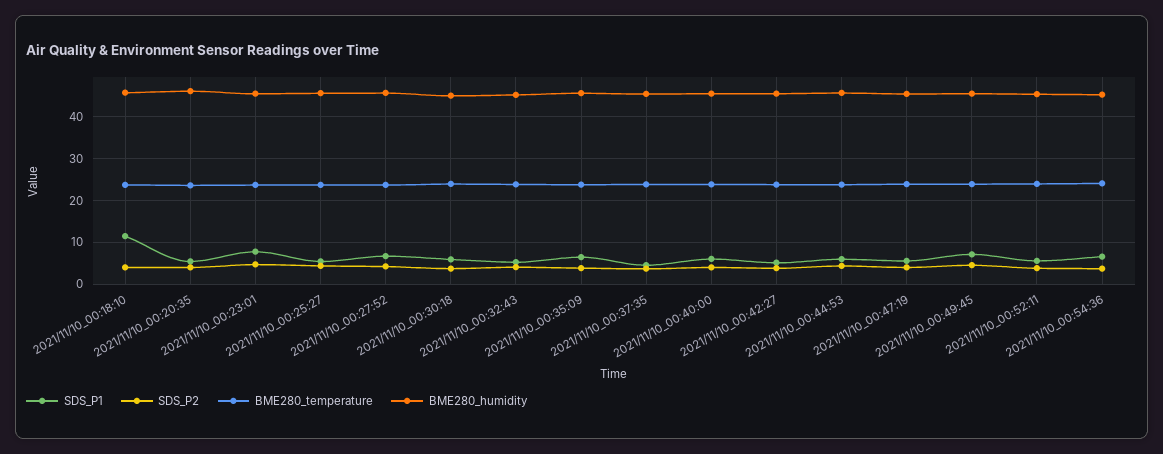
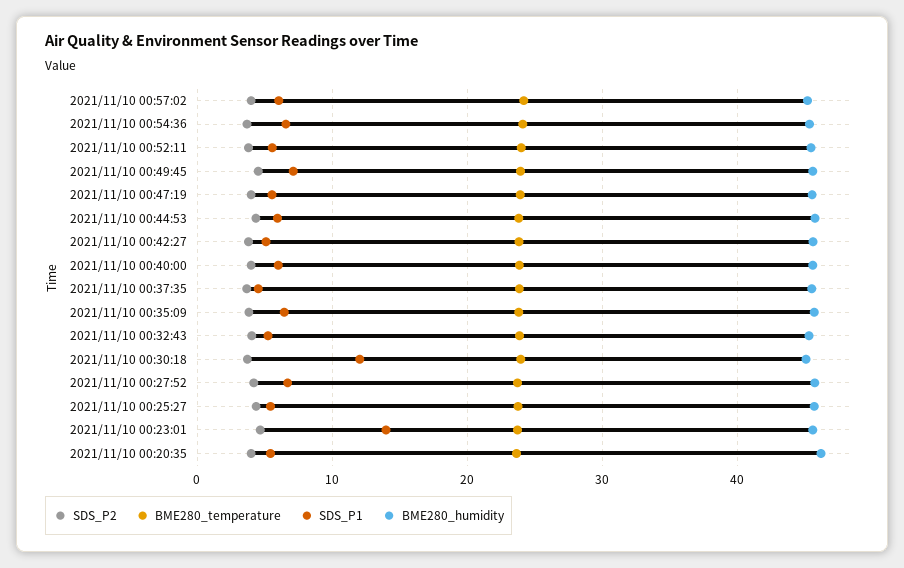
SDS_P1, 2021/11/10_00:18:10: 12 -> none
SDS_P2, 2021/11/10_00:18:10: 4 -> none
BME280_temperature, 2021/11/10_00:18:10: 24 -> none
BME280_humidity, 2021/11/10_00:18:10: 46 -> none
SDS_P1, 2021/11/10_00:23:01: 8 -> 14
SDS_P1, 2021/11/10_00:30:18: 6 -> 12
SDS_P2, 2021/11/10 00:57:02: none -> 4
BME280_temperature, 2021/11/10 00:57:02: none -> 24
SDS_P1, 2021/11/10 00:57:02: none -> 6
BME280_humidity, 2021/11/10 00:57:02: none -> 45

